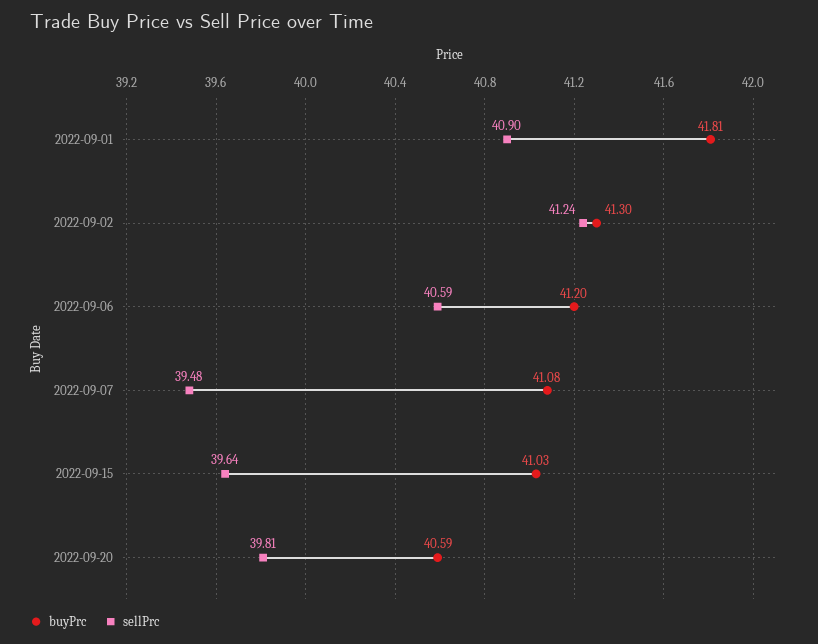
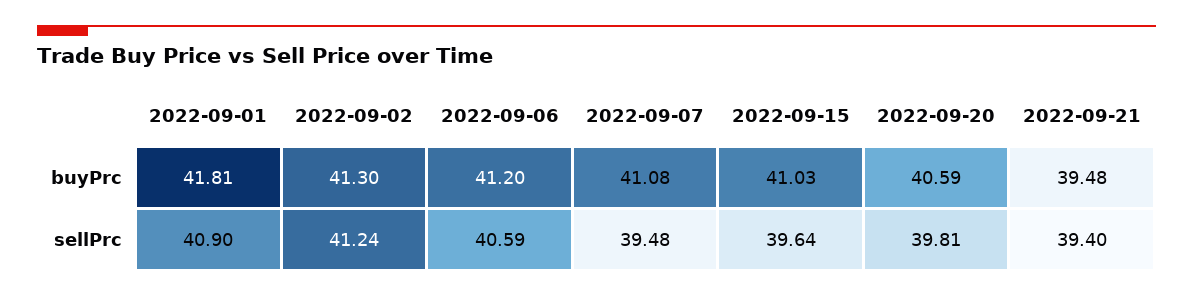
buyPrc, 2022-09-21: none -> 39.48
sellPrc, 2022-09-21: none -> 39.4

